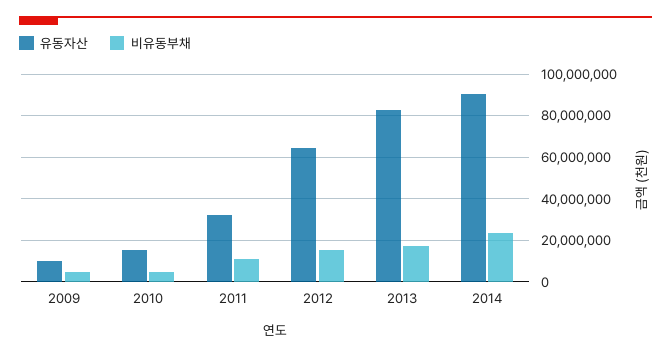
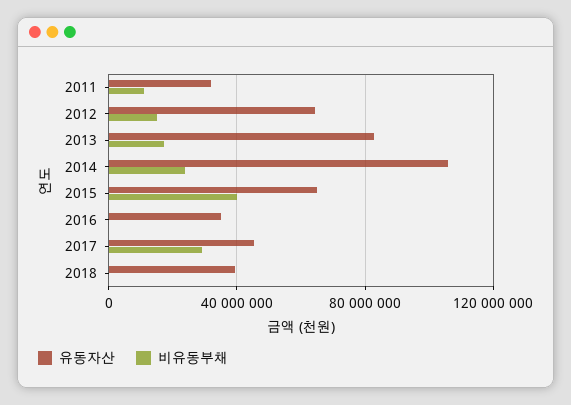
유동자산, 2009: 10000000 -> none
비유동부채, 2009: 5000000 -> none
유동자산, 2010: 15000000 -> none
비유동부채, 2010: 5000000 -> none
유동자산, 2014: 90000000 -> 105000000
유동자산, 2015: none -> 65000000
비유동부채, 2015: none -> 40000000
유동자산, 2016: none -> 35000000
비유동부채, 2016: none -> 0
유동자산, 2017: none -> 45000000
비유동부채, 2017: none -> 30000000
유동자산, 2018: none -> 40000000
비유동부채, 2018: none -> 0

